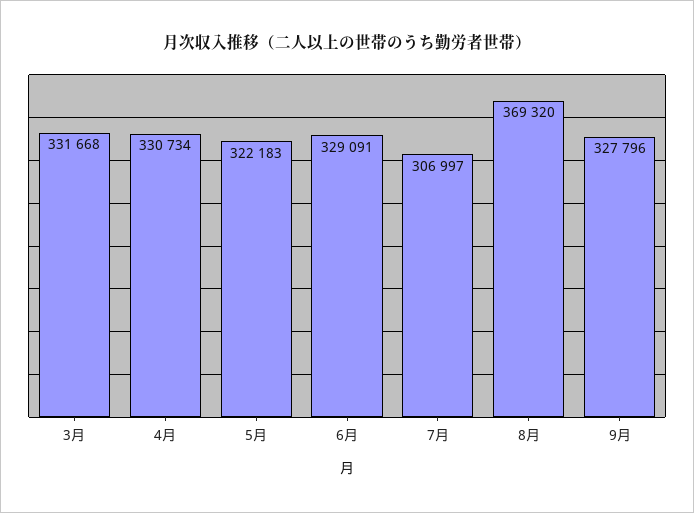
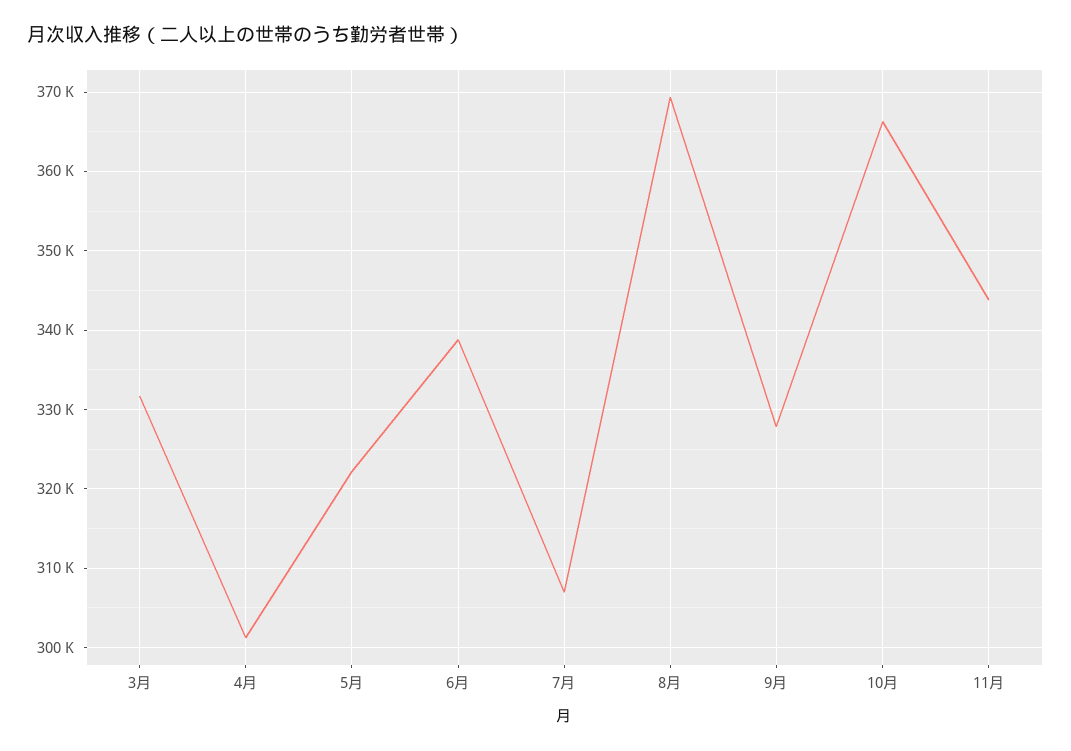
4月: 330734 -> 301000
6月: 329091 -> 339000
10月: none -> 366000
11月: none -> 344000

